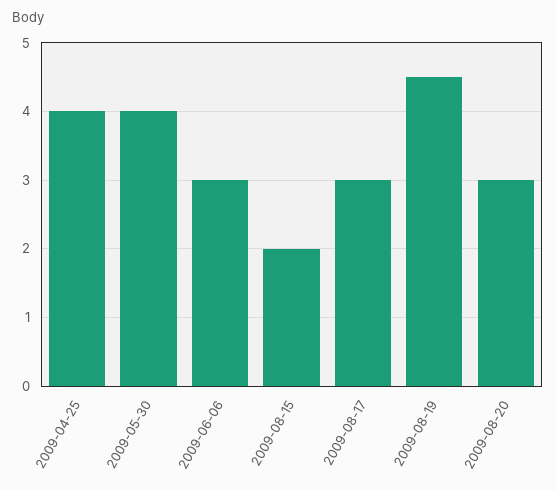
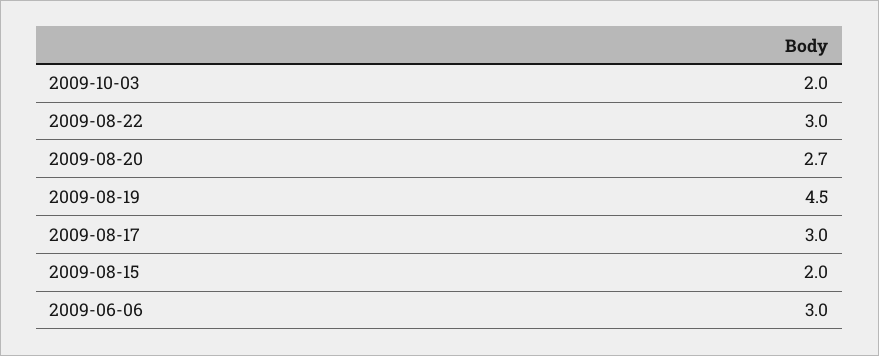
2009-04-25: 4 -> none
2009-05-30: 4 -> none
2009-08-20: 3 -> 2.7
2009-10-03: none -> 2
2009-08-22: none -> 3

